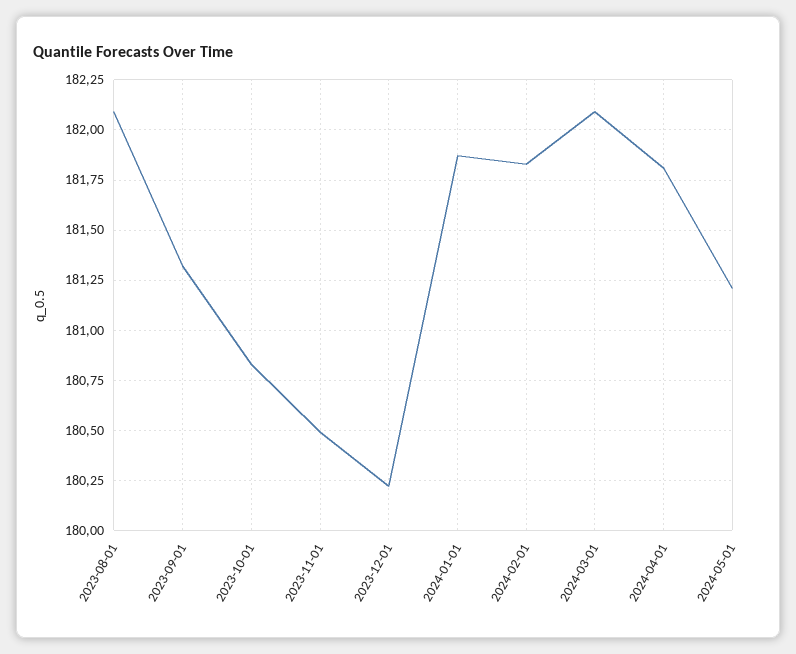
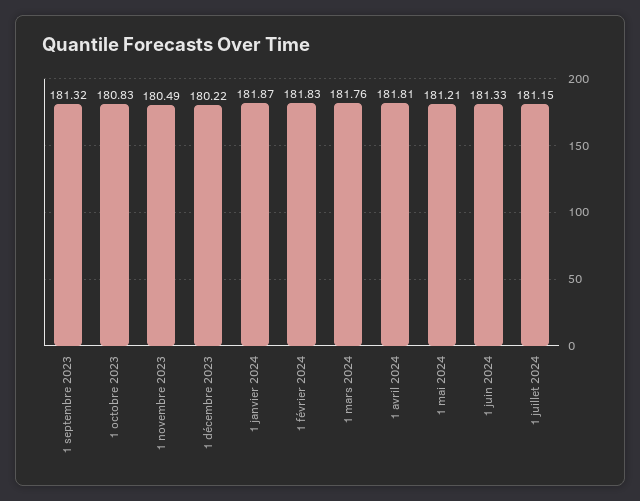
2023-08-01: 182.1 -> none
2024-03-01: 182.1 -> 181.76
1 juin 2024: none -> 181.33
1 juillet 2024: none -> 181.15

